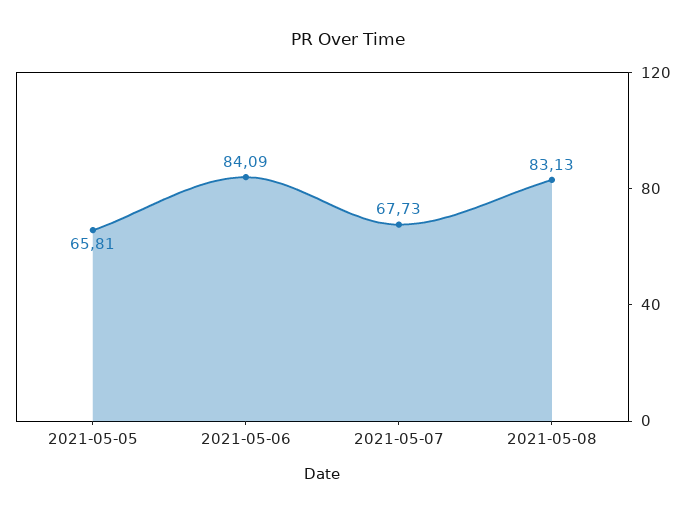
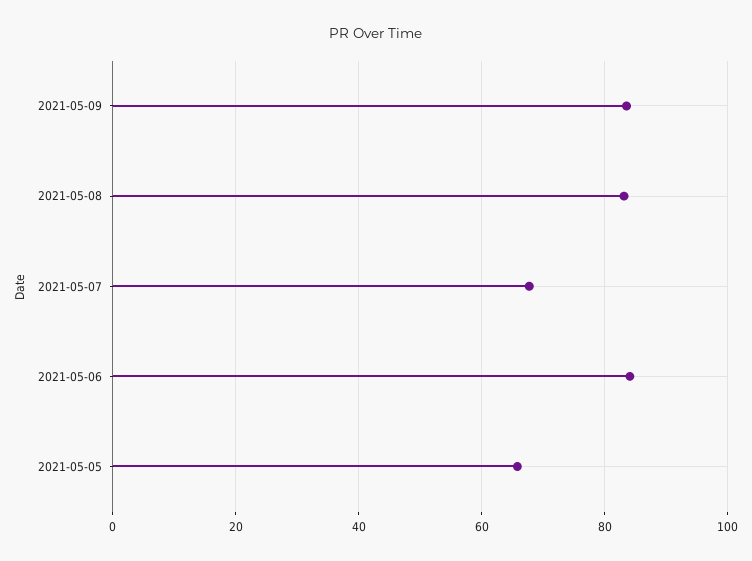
2021-05-09: none -> 84

